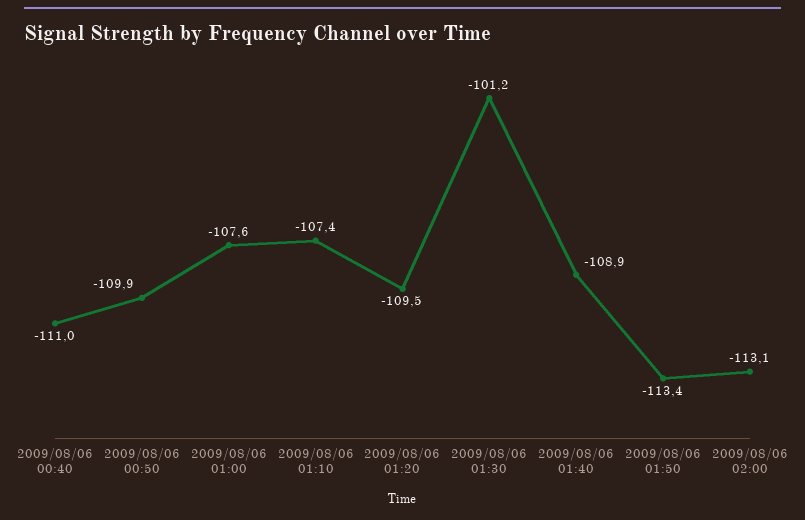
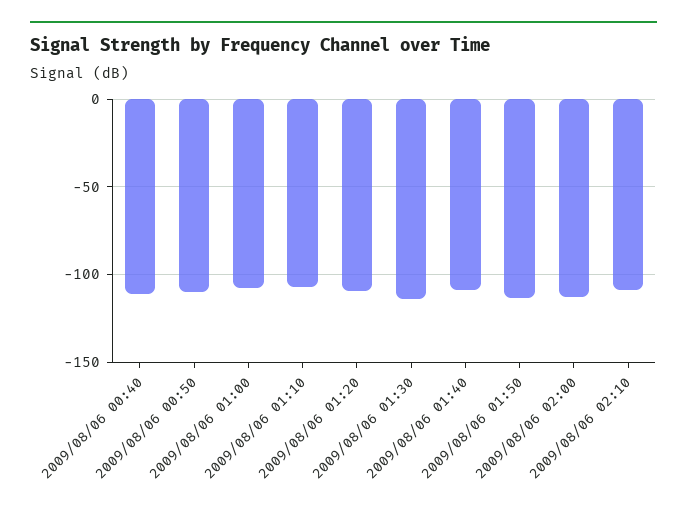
2009/08/06 01:30: -101.2 -> -115
2009/08/06 02:10: none -> -110

